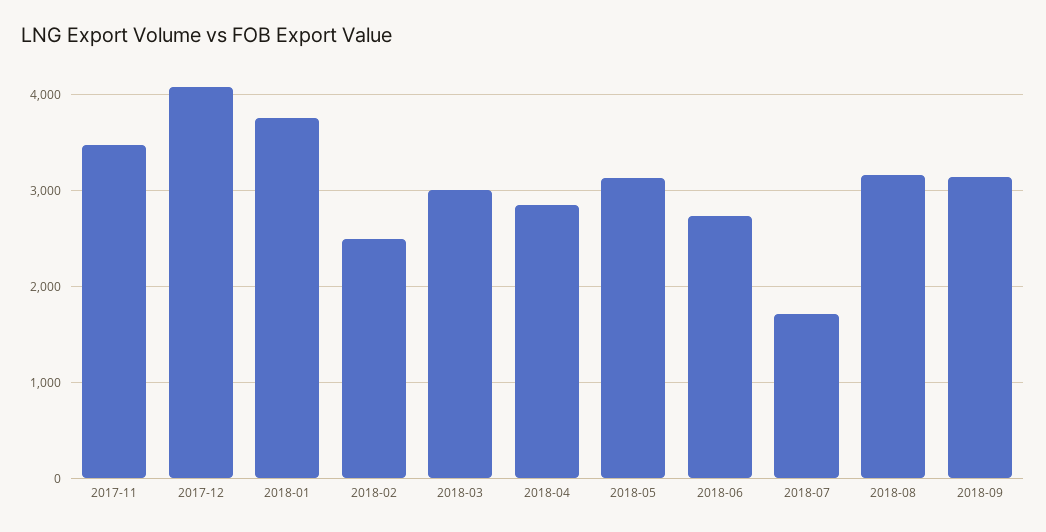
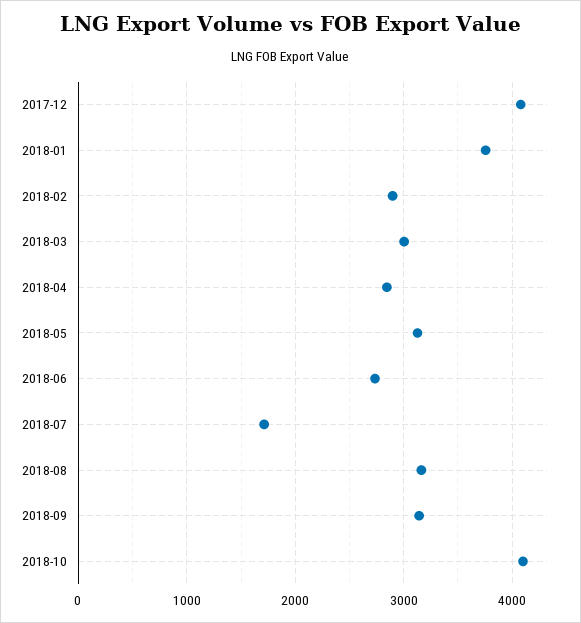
2017-11: 3500 -> none
2018-02: 2500 -> 2900
2018-10: none -> 4100

